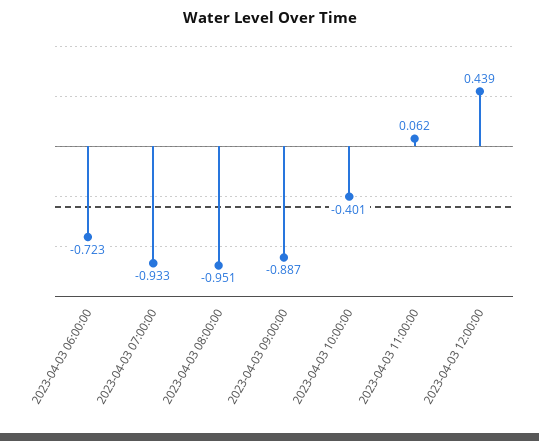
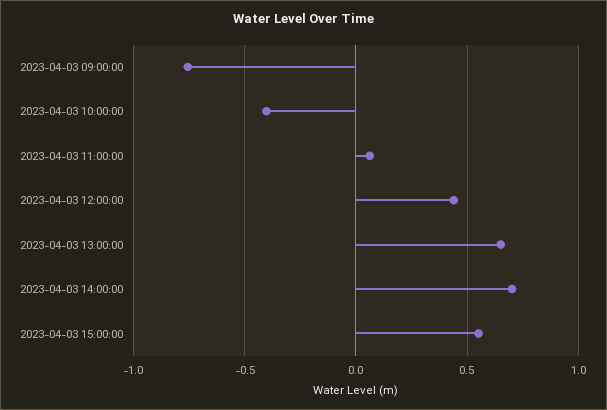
2023-04-03 06:00:00: -0.723 -> none
2023-04-03 07:00:00: -0.933 -> none
2023-04-03 08:00:00: -0.951 -> none
2023-04-03 09:00:00: -0.887 -> -0.75
2023-04-03 13:00:00: none -> 0.65
2023-04-03 14:00:00: none -> 0.7
2023-04-03 15:00:00: none -> 0.55

